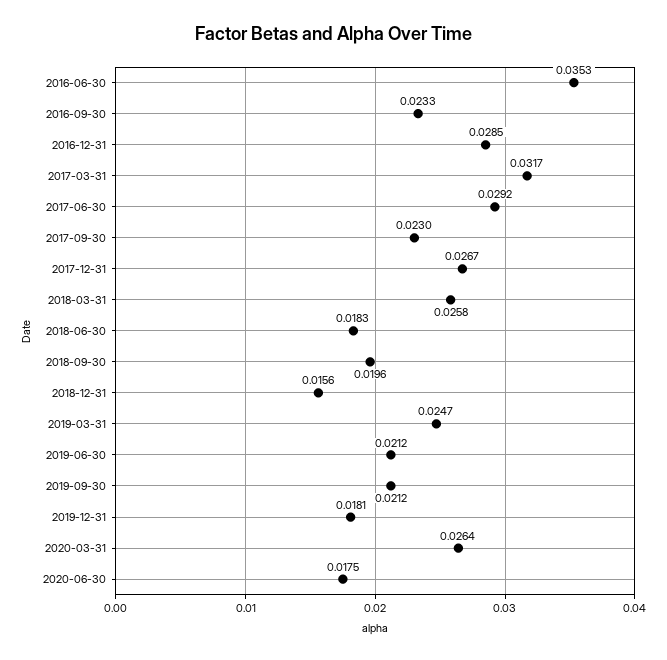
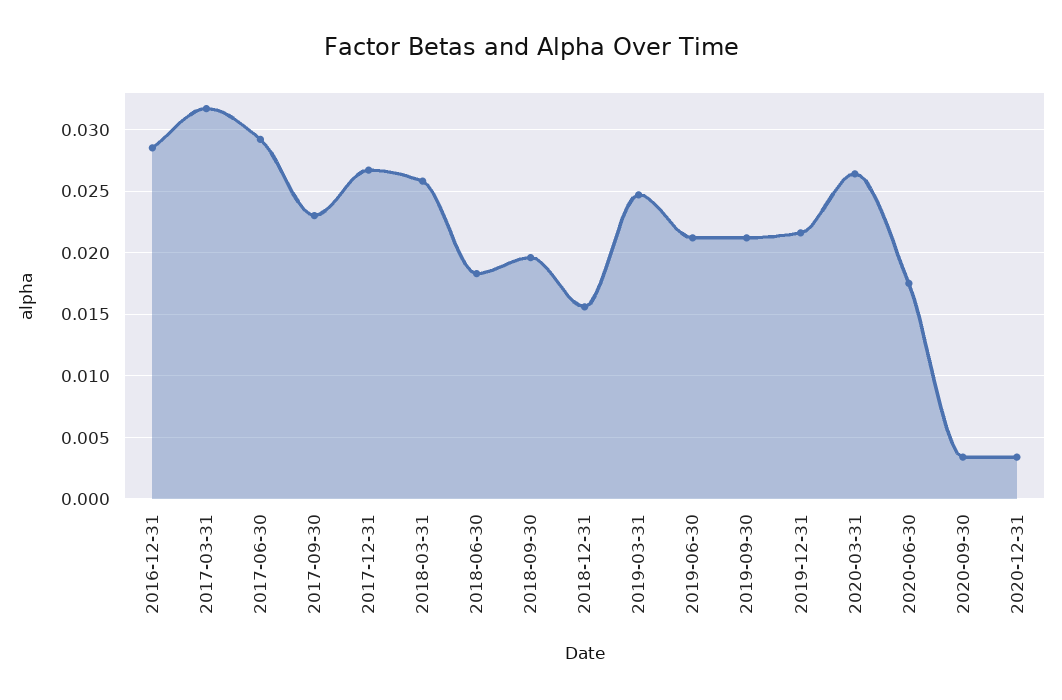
2016-06-30: 0.0353 -> none
2016-09-30: 0.0233 -> none
2019-12-31: 0.0181 -> 0.0215
2020-09-30: none -> 0.0035
2020-12-31: none -> 0.0035

